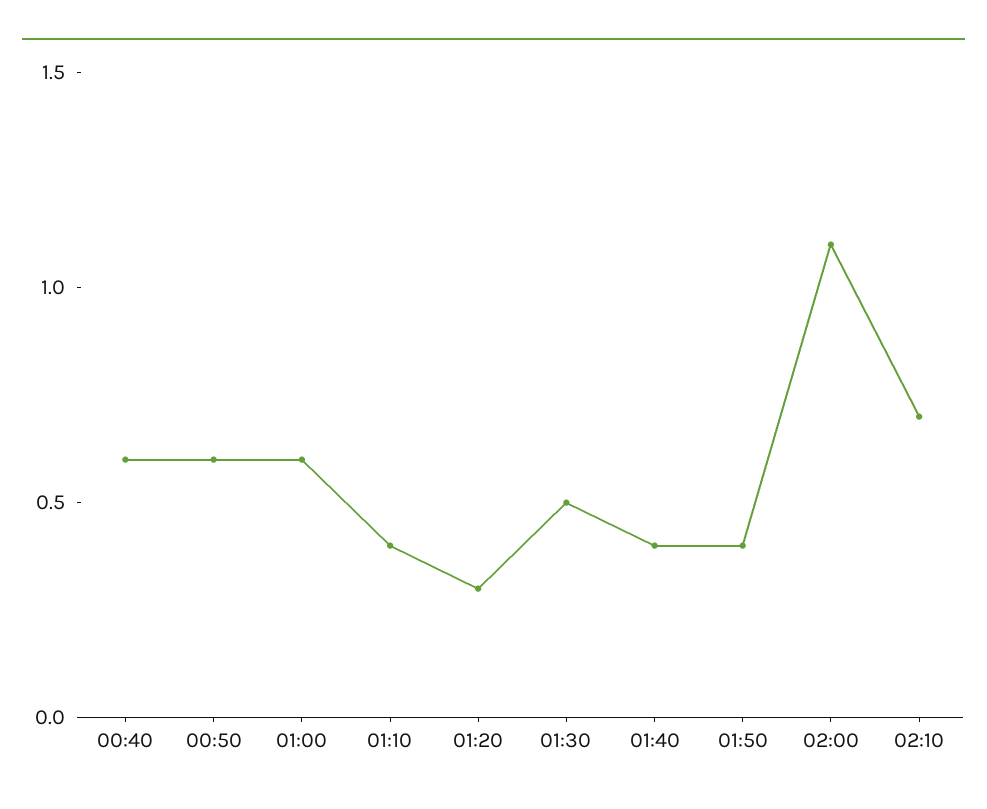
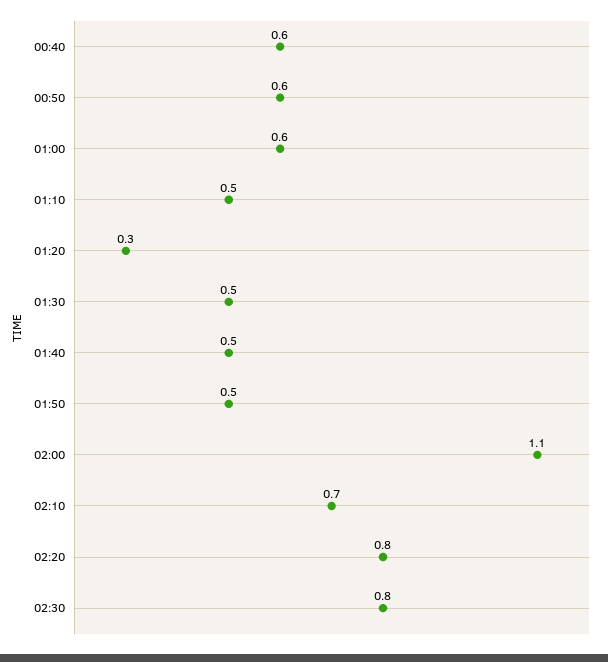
01:10: 0.4 -> 0.5
01:40: 0.4 -> 0.5
01:50: 0.4 -> 0.5
02:20: none -> 0.8
02:30: none -> 0.8

